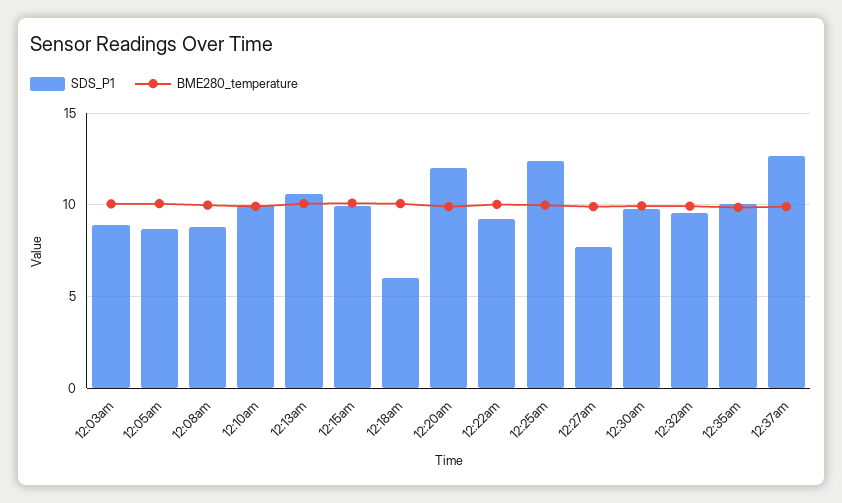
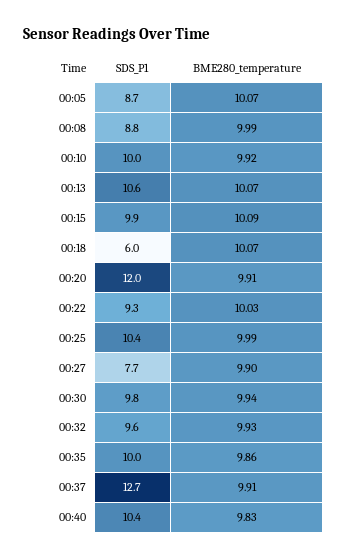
SDS_P1, 12:03am: 9 -> none
BME280_temperature, 12:03am: 10 -> none
SDS_P1, 12:25am: 12.5 -> 10.4
SDS_P1, 00:40: none -> 10.4
BME280_temperature, 00:40: none -> 9.83

